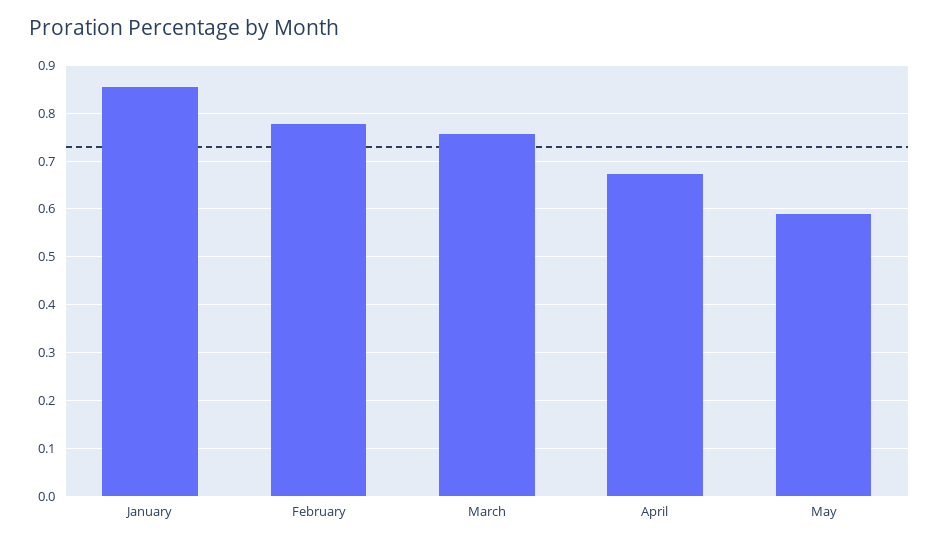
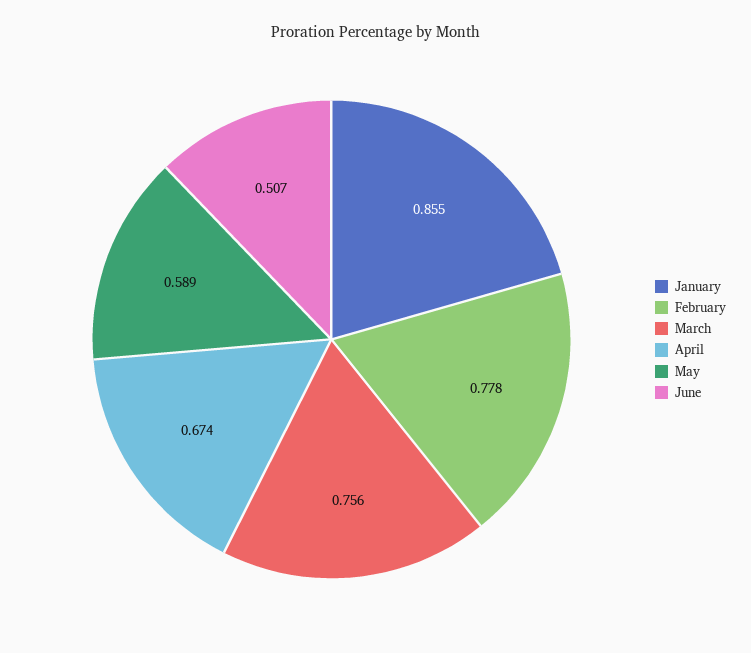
June: none -> 0.507

